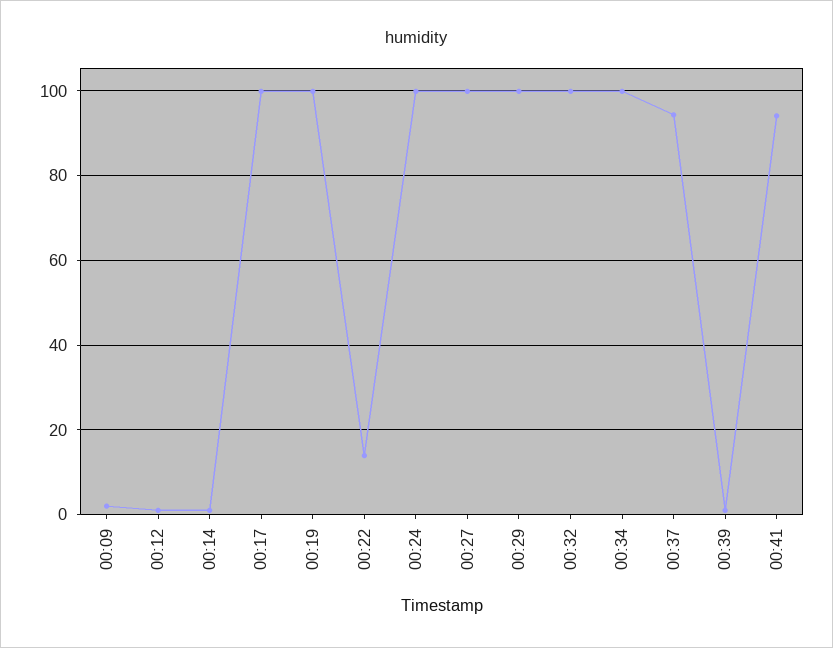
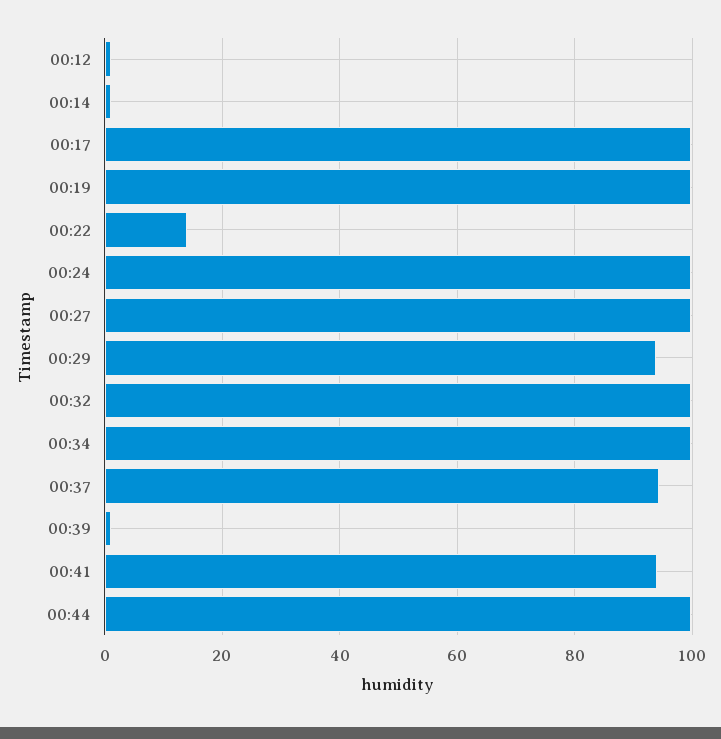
00:09: 2 -> none
00:29: 100 -> 94
00:44: none -> 100

